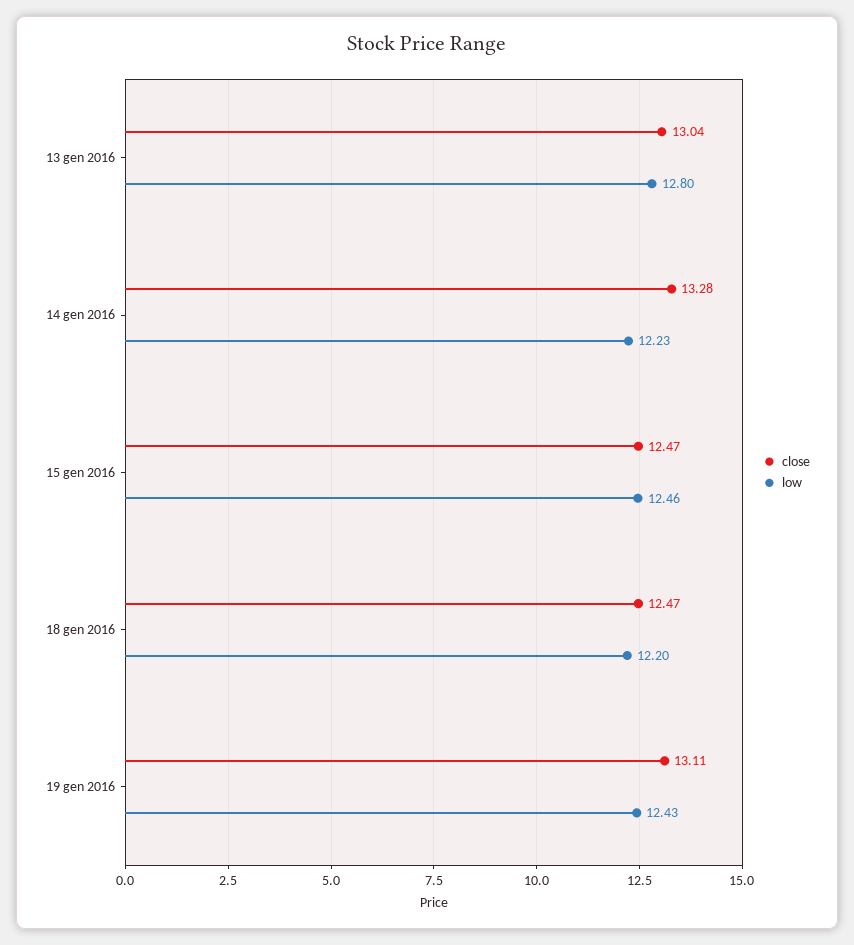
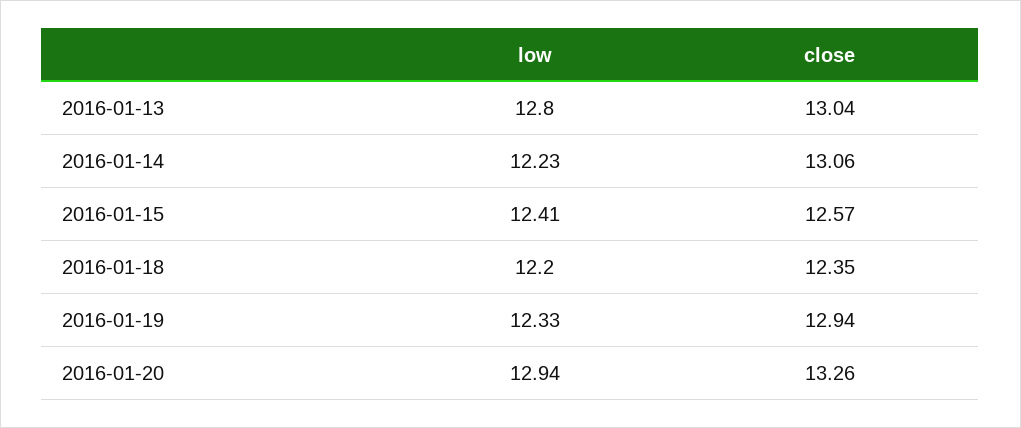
close, 14 gen 2016: 13.28 -> 13.06
close, 15 gen 2016: 12.47 -> 12.57
low, 15 gen 2016: 12.46 -> 12.41
close, 18 gen 2016: 12.47 -> 12.35
close, 19 gen 2016: 13.11 -> 12.94
low, 19 gen 2016: 12.43 -> 12.33
low, 2016-01-20: none -> 12.94
close, 2016-01-20: none -> 13.26

